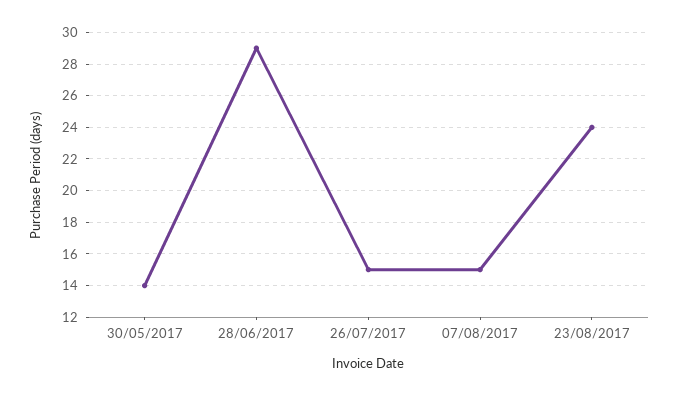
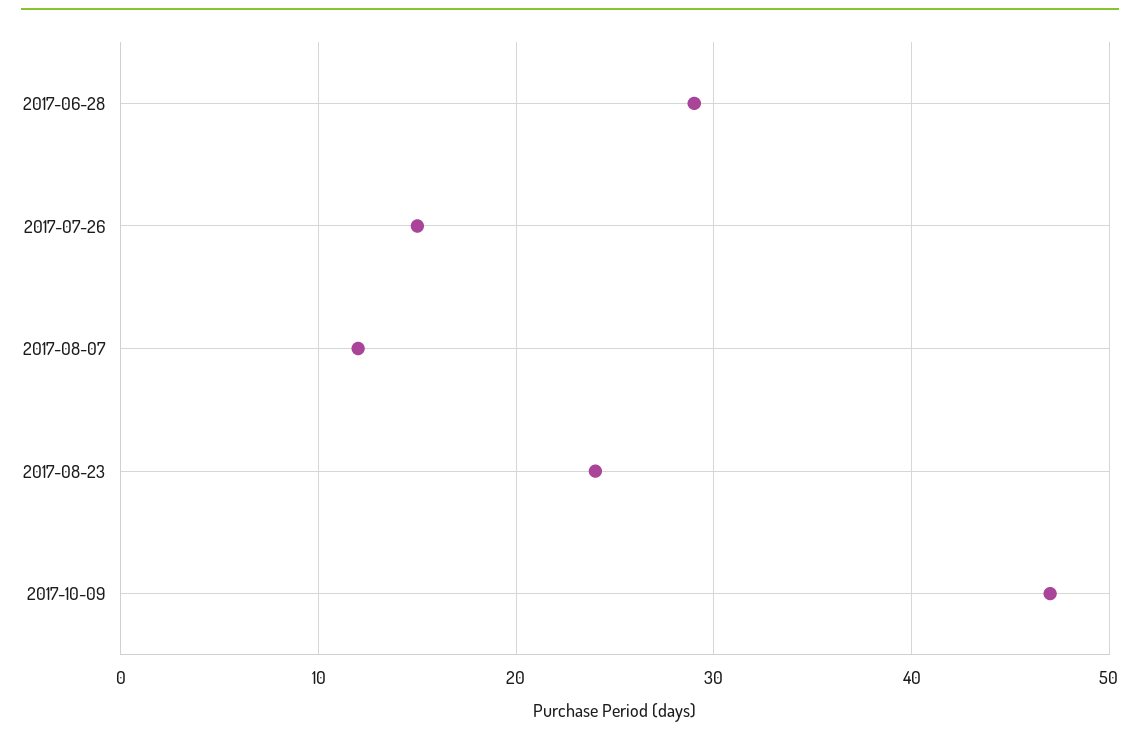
30/05/2017: 14 -> none
07/08/2017: 15 -> 12
2017-10-09: none -> 47

